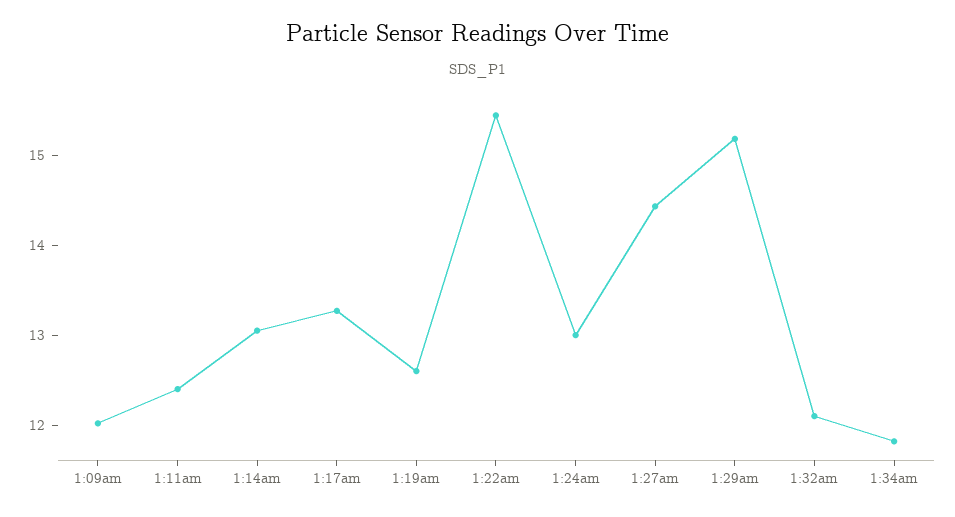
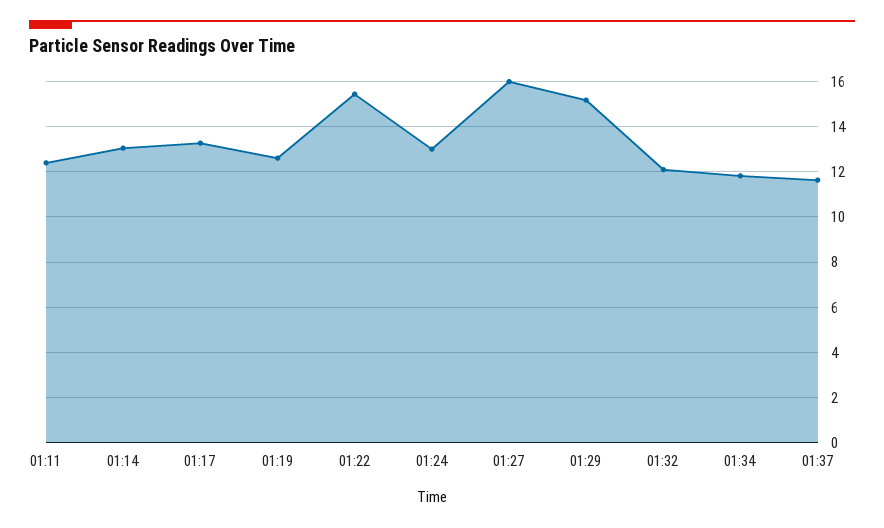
1:09am: 12 -> none
1:27am: 14.4 -> 16
01:37: none -> 11.5

